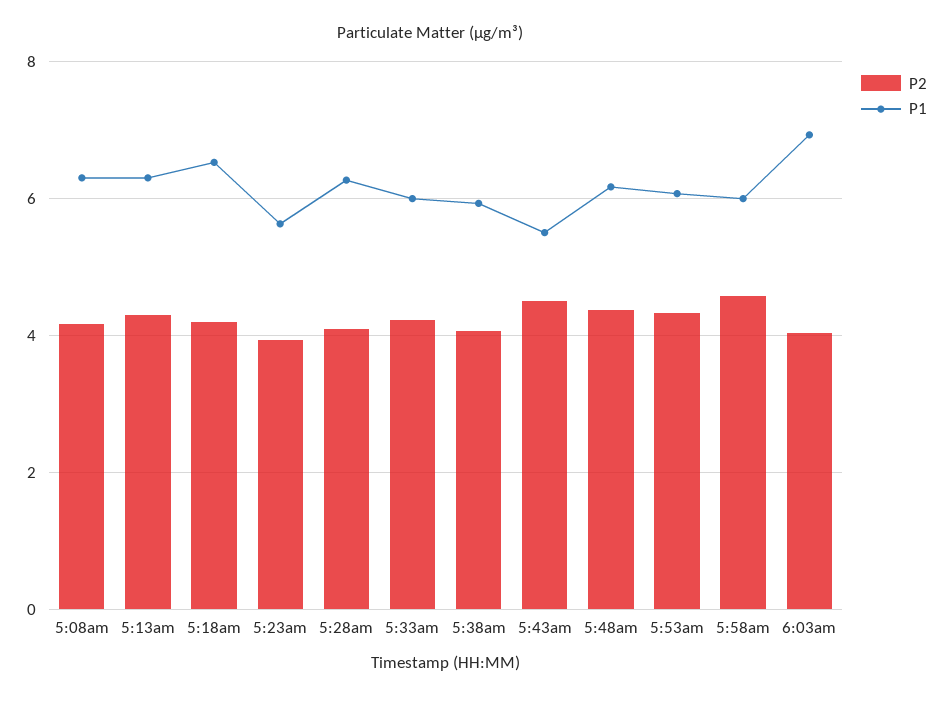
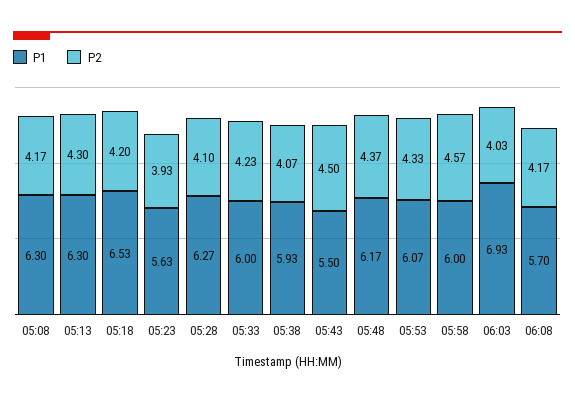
P1, 06:08: none -> 5.7
P2, 06:08: none -> 4.17

